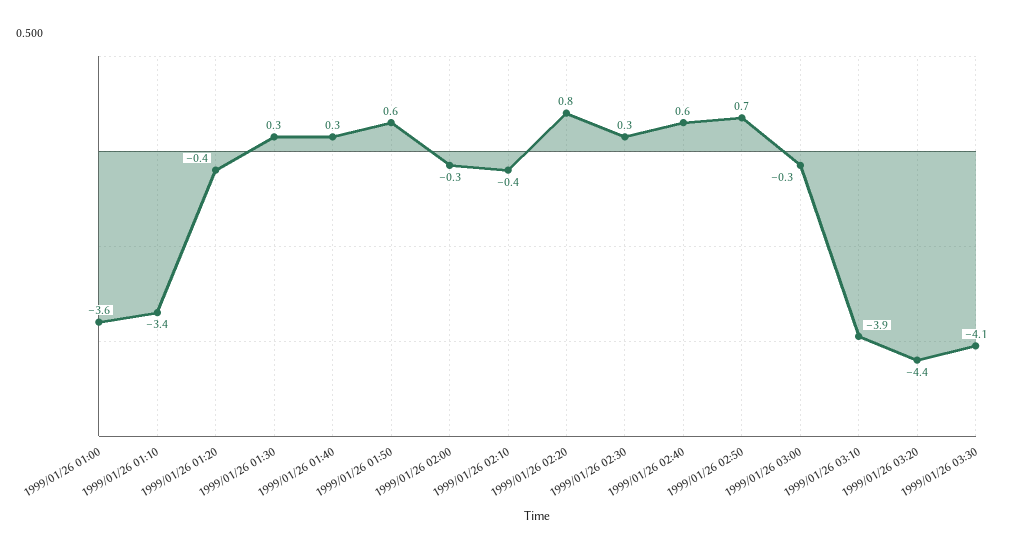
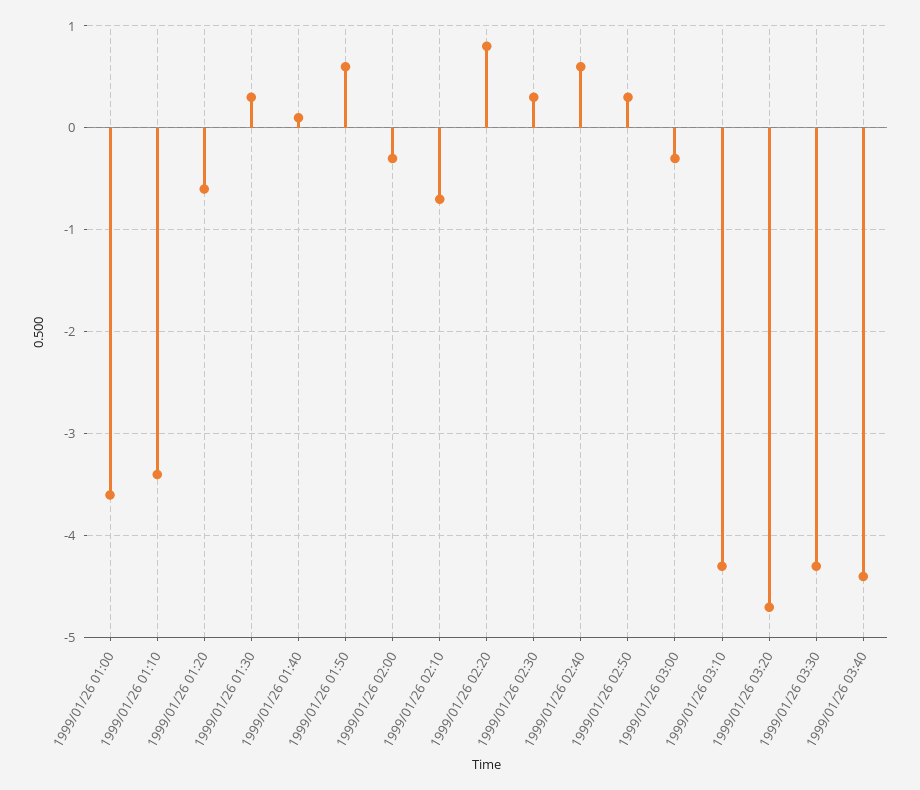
1999/01/26 01:20: -0.4 -> -0.6
1999/01/26 01:40: 0.3 -> 0.1
1999/01/26 02:10: -0.4 -> -0.7
1999/01/26 02:50: 0.7 -> 0.3
1999/01/26 03:10: -3.9 -> -4.3
1999/01/26 03:20: -4.4 -> -4.7
1999/01/26 03:30: -4.1 -> -4.3
1999/01/26 03:40: none -> -4.4

